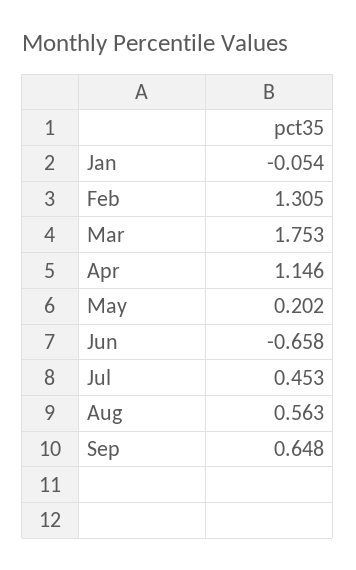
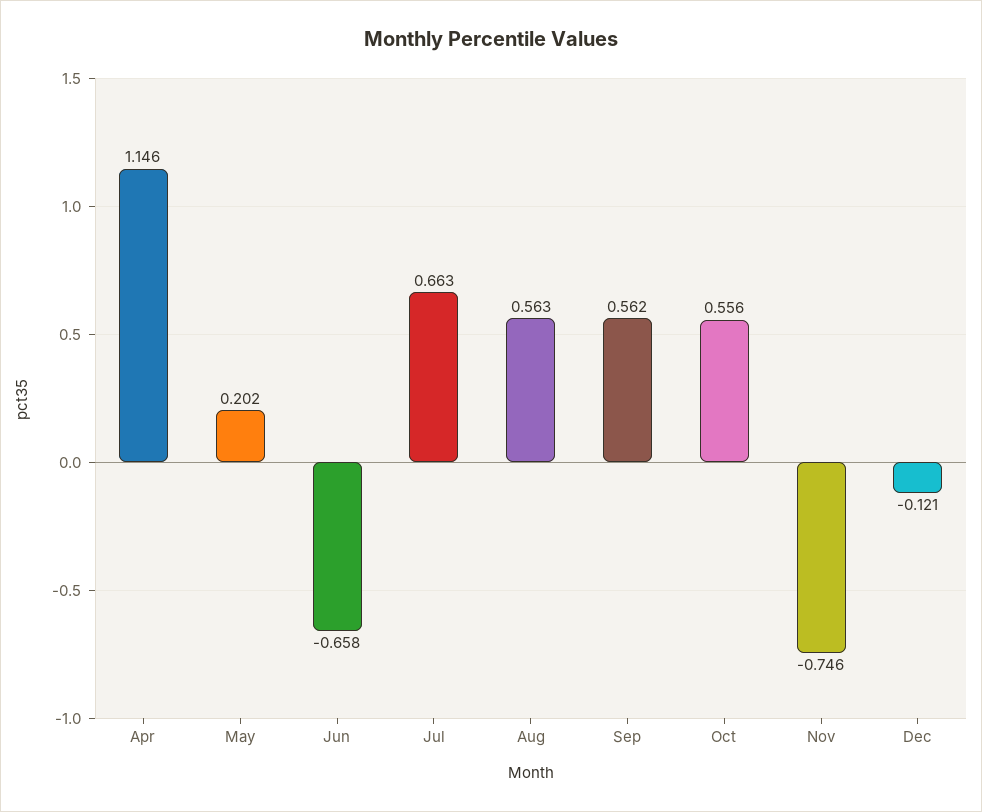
Jan: -0.054 -> none
Feb: 1.305 -> none
Mar: 1.753 -> none
Jul: 0.453 -> 0.663
Sep: 0.648 -> 0.562
Oct: none -> 0.556
Nov: none -> -0.746
Dec: none -> -0.121

